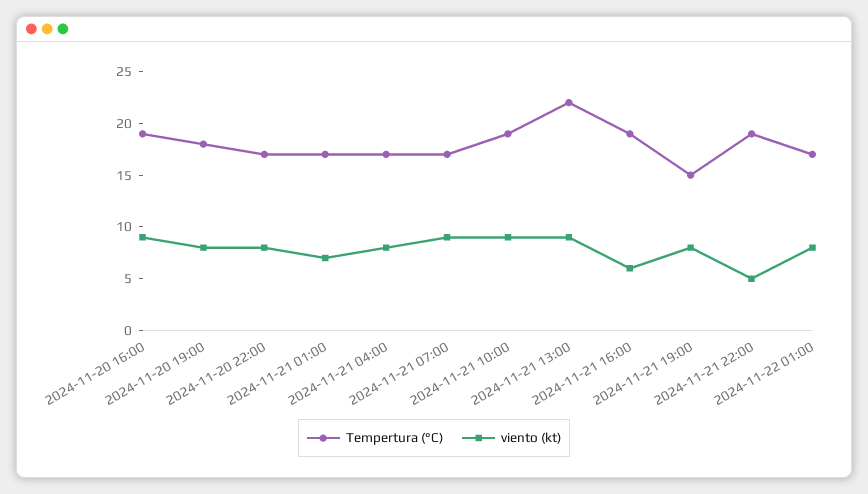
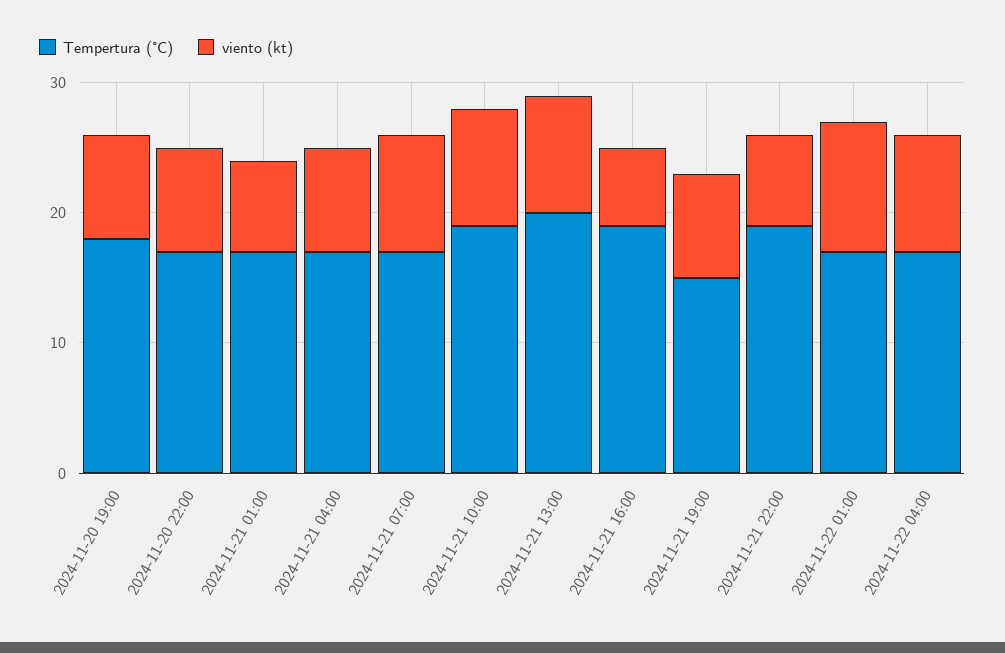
Tempertura (°C), 2024-11-20 16:00: 19 -> none
viento (kt), 2024-11-20 16:00: 9 -> none
Tempertura (°C), 2024-11-21 13:00: 22 -> 20
viento (kt), 2024-11-21 22:00: 5 -> 7
viento (kt), 2024-11-22 01:00: 8 -> 10
Tempertura (°C), 2024-11-22 04:00: none -> 17
viento (kt), 2024-11-22 04:00: none -> 9

